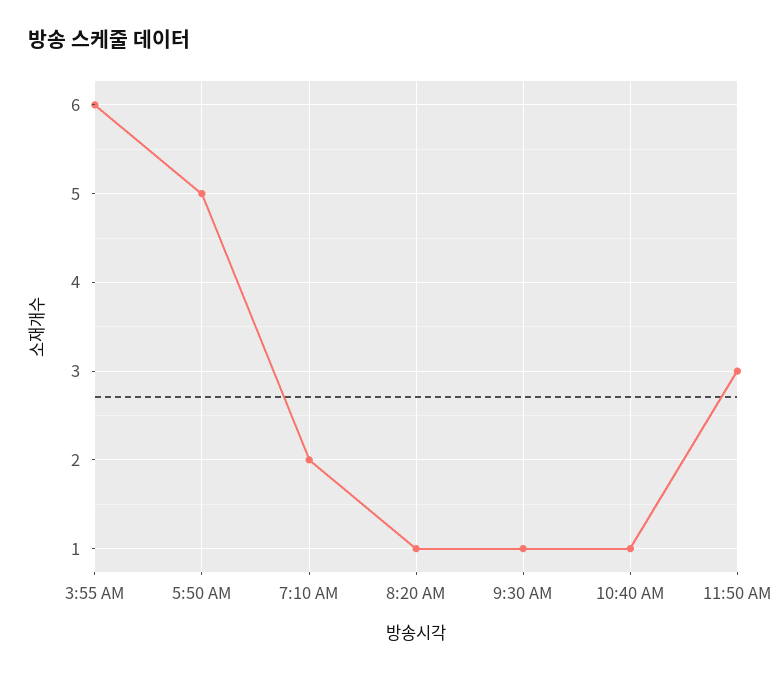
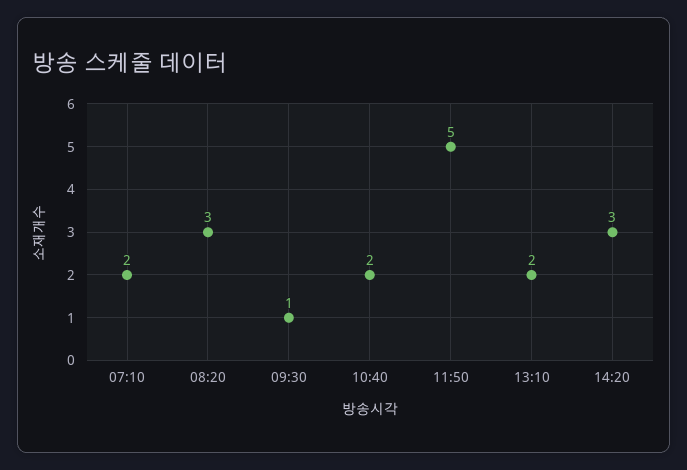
3:55 AM: 6 -> none
5:50 AM: 5 -> none
8:20 AM: 1 -> 3
10:40 AM: 1 -> 2
11:50 AM: 3 -> 5
13:10: none -> 2
14:20: none -> 3

